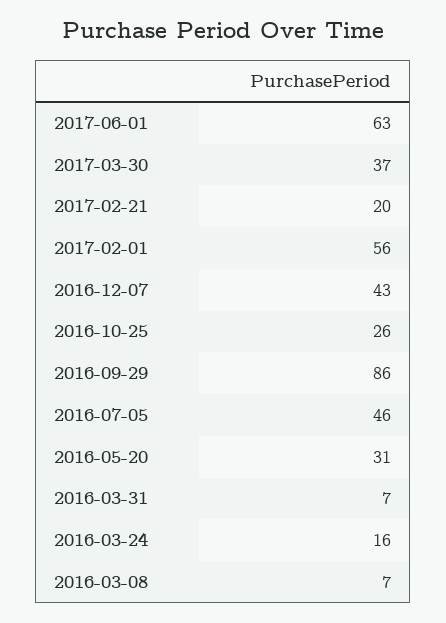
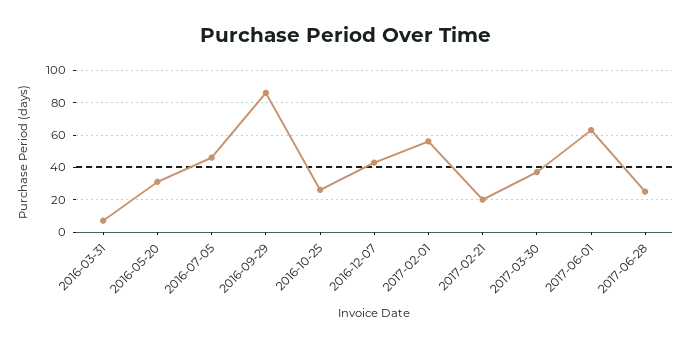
2016-03-24: 16 -> none
2016-03-08: 7 -> none
2017-06-28: none -> 25

